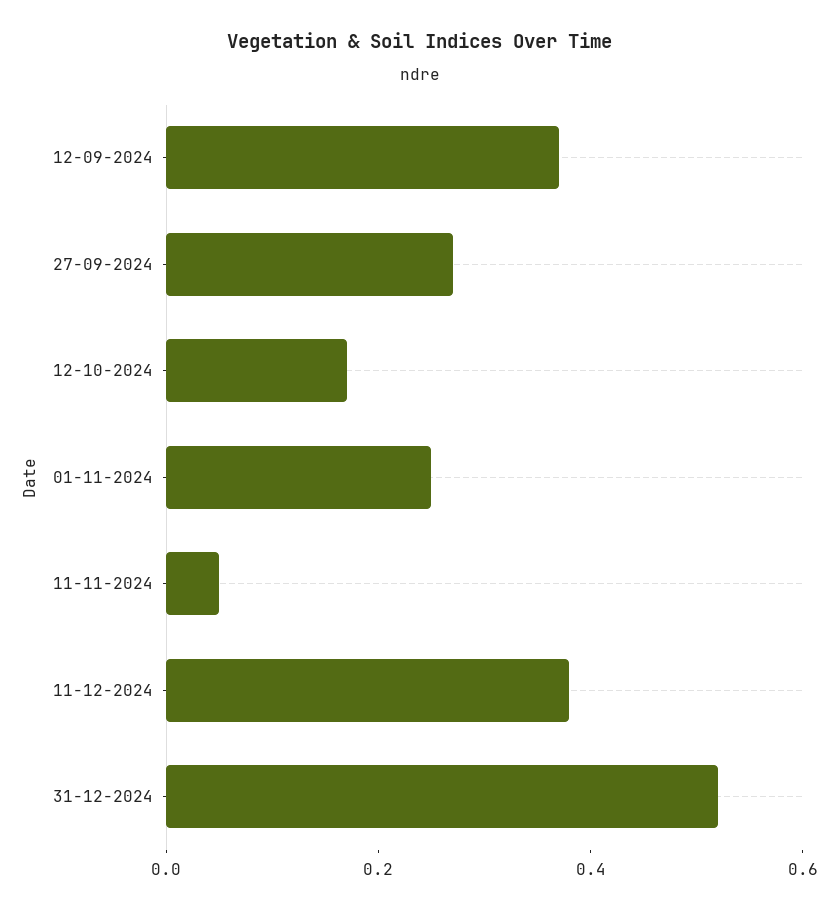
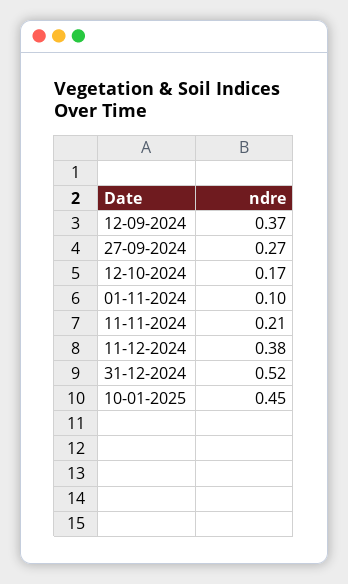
01-11-2024: 0.25 -> 0.1
11-11-2024: 0.05 -> 0.21
10-01-2025: none -> 0.45

